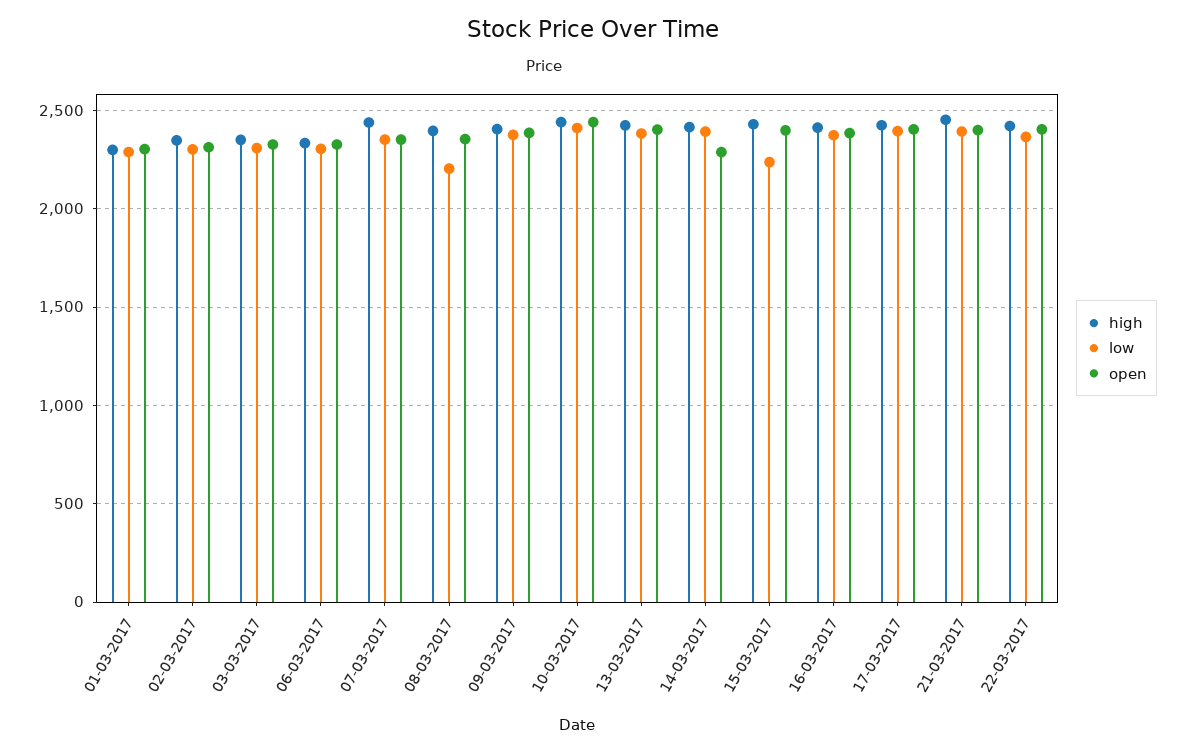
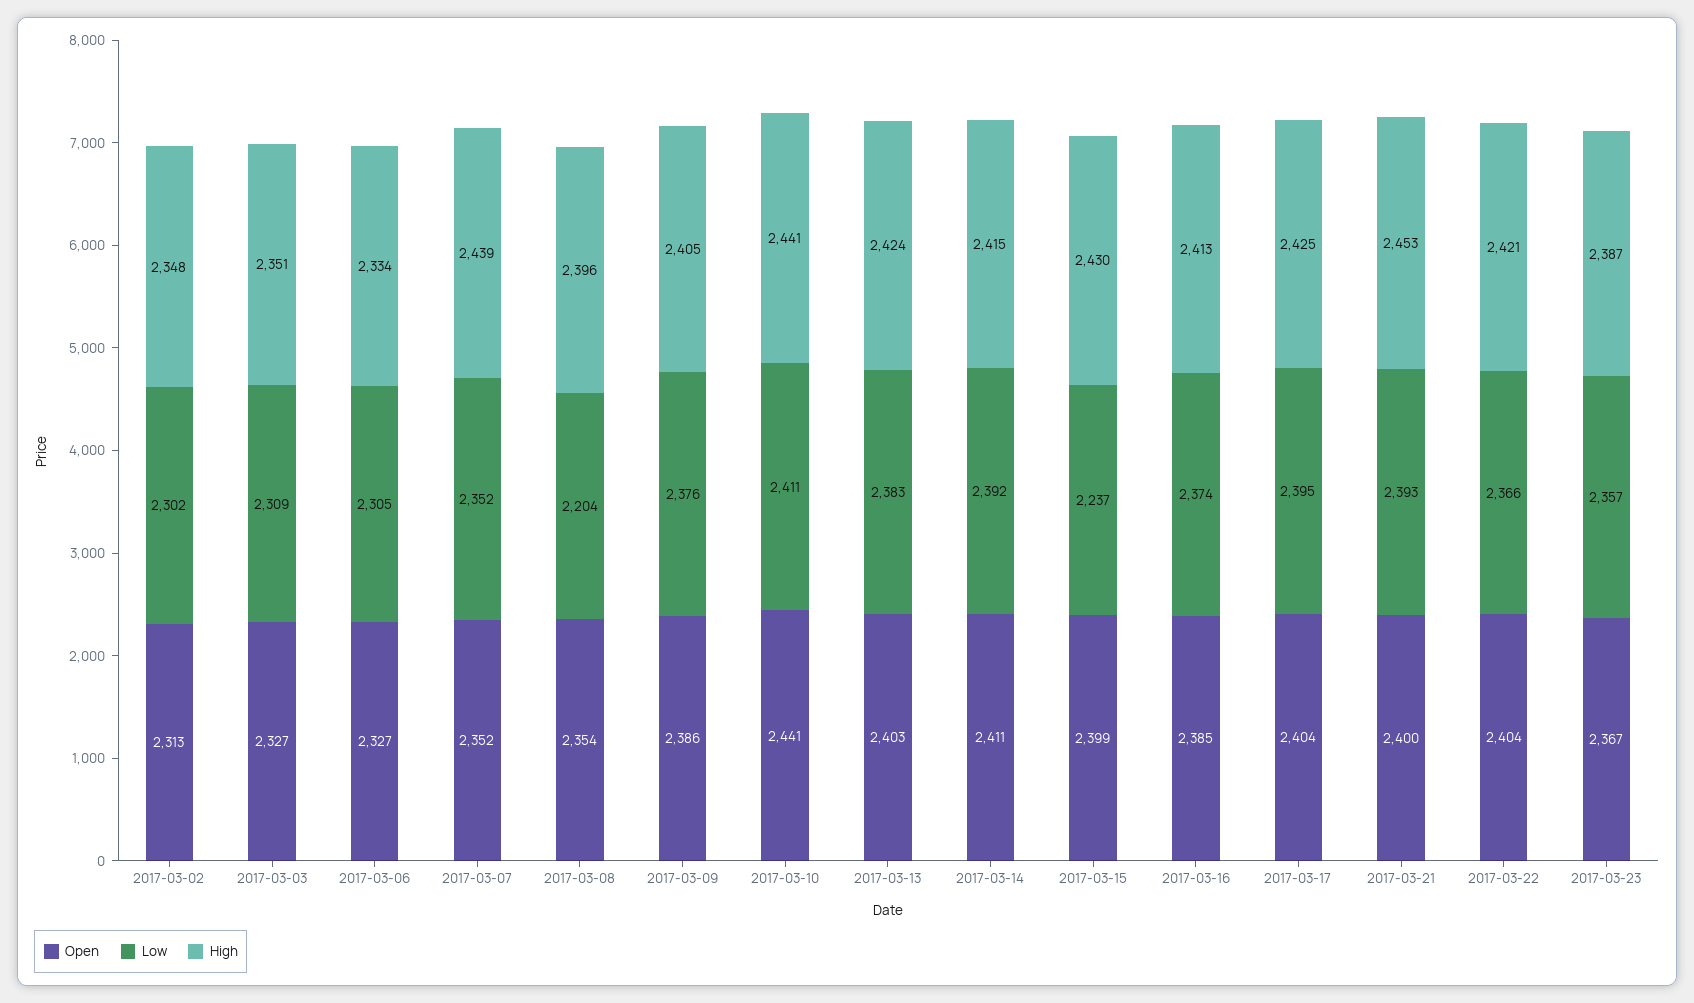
high, 01-03-2017: 2300 -> none
low, 01-03-2017: 2300 -> none
open, 01-03-2017: 2300 -> none
open, 14-03-2017: 2300 -> 2411
open, 2017-03-23: none -> 2367
low, 2017-03-23: none -> 2357
high, 2017-03-23: none -> 2387

